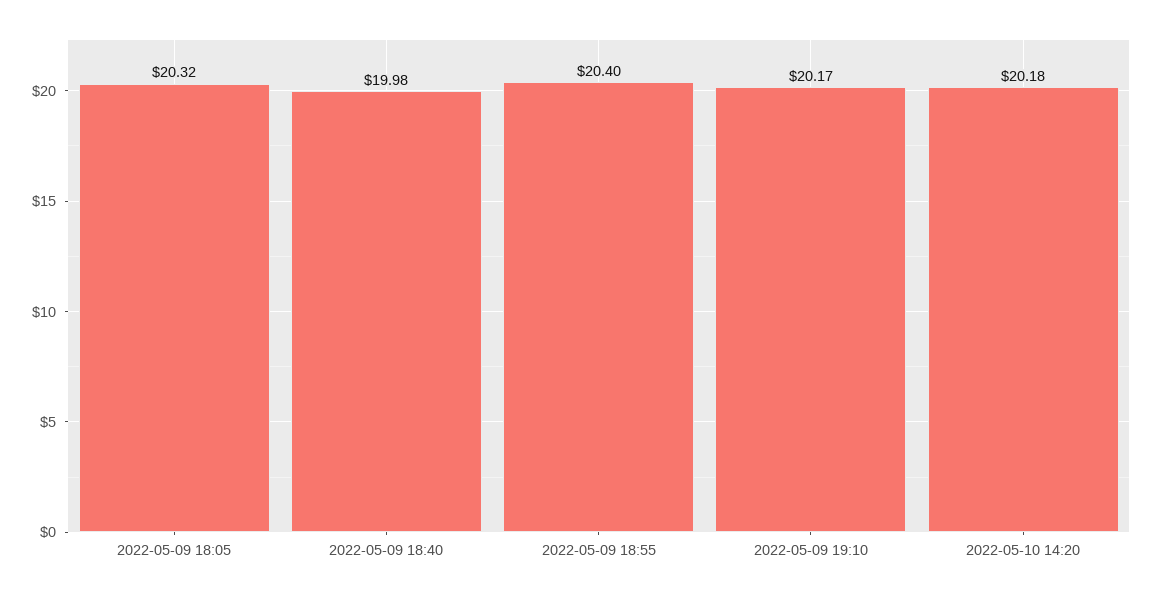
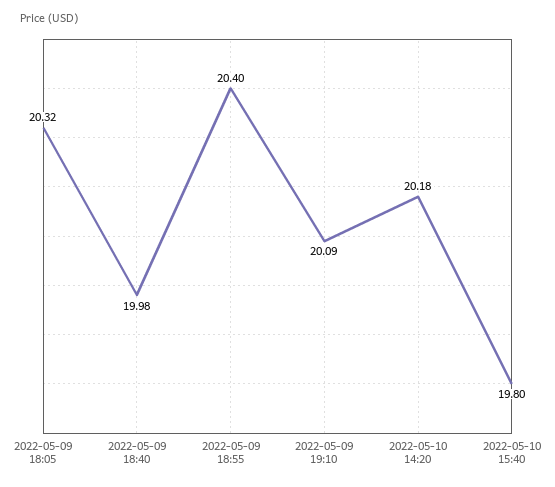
2022-05-09 19:10: 20.17 -> 20.09
2022-05-10 15:40: none -> 19.8

